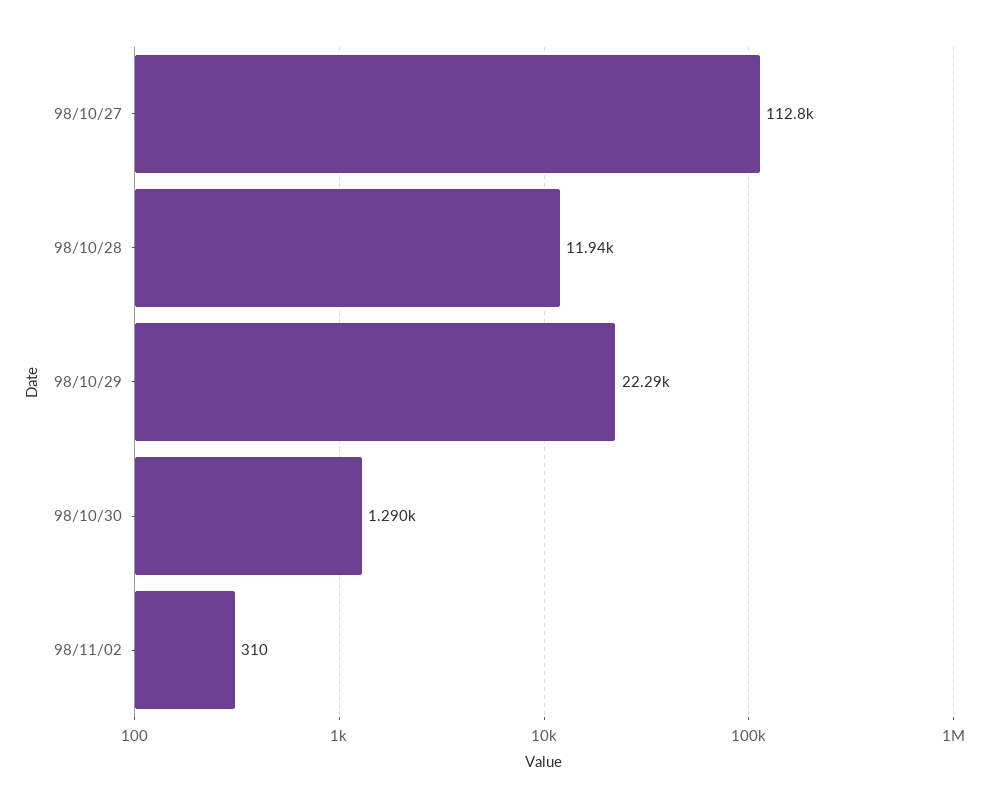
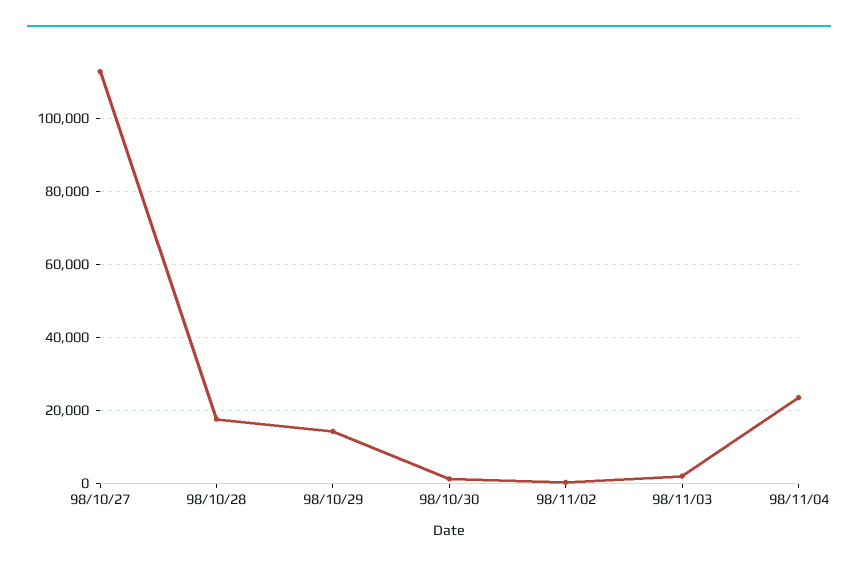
98/10/28: 11940 -> 18000
98/10/29: 22290 -> 14000
98/11/03: none -> 2000
98/11/04: none -> 24000

